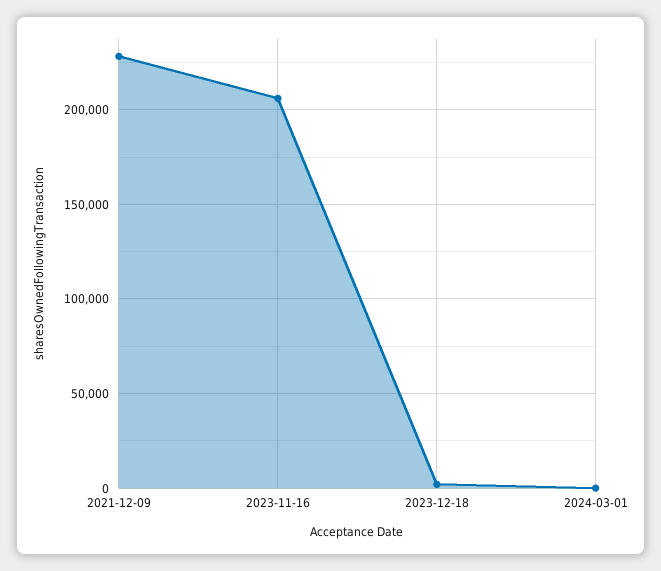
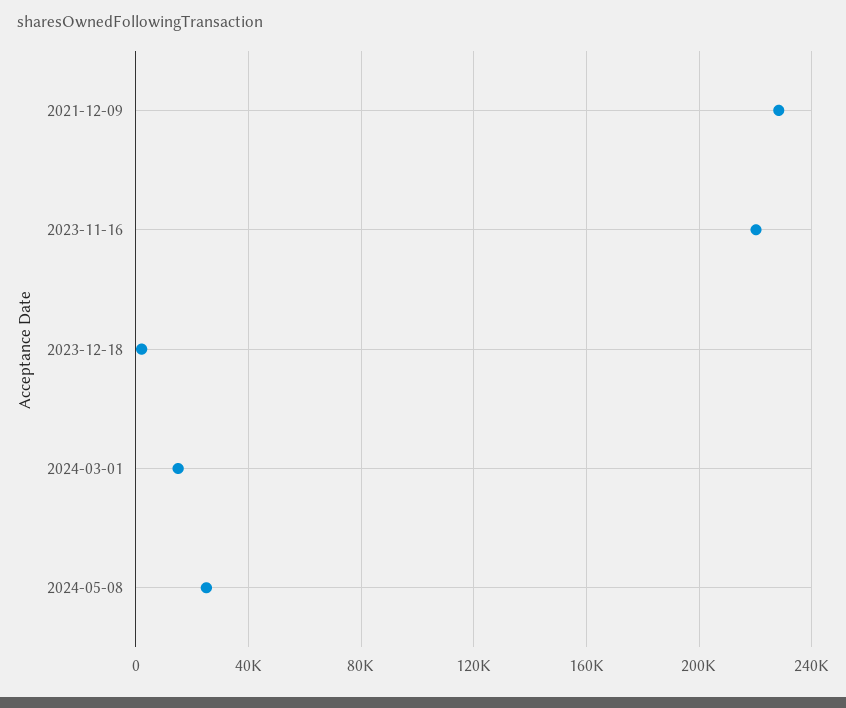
2023-11-16: 205000 -> 220000
2024-03-01: 0 -> 15000
2024-05-08: none -> 25000

